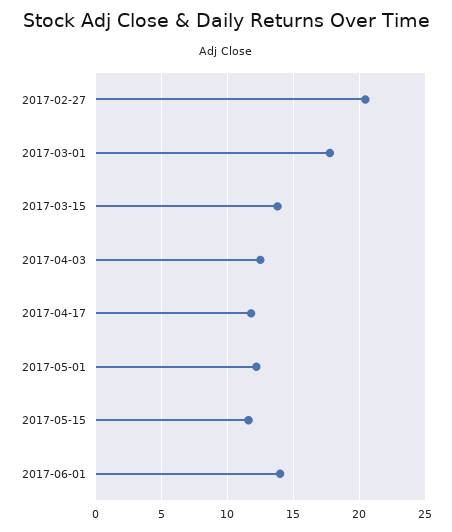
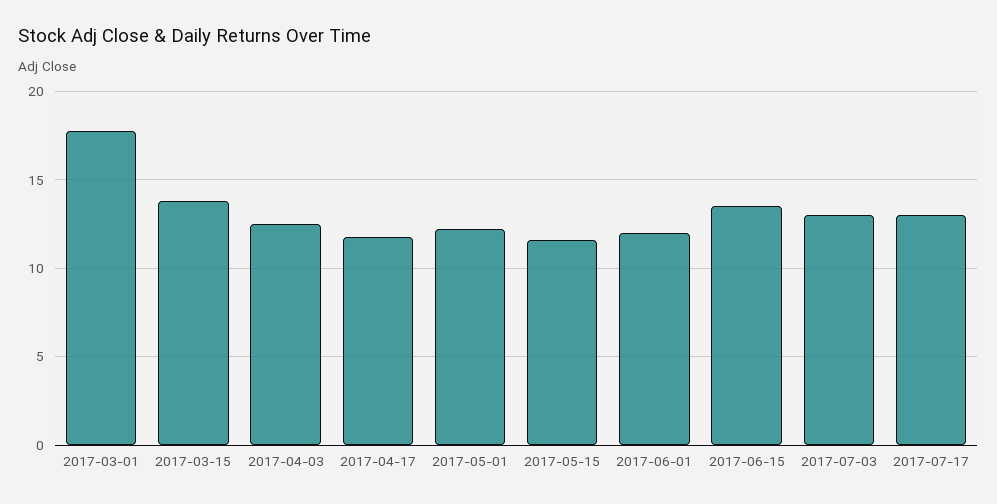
2017-02-27: 20.5 -> none
2017-06-01: 14 -> 12
2017-06-15: none -> 13.5
2017-07-03: none -> 13
2017-07-17: none -> 13

